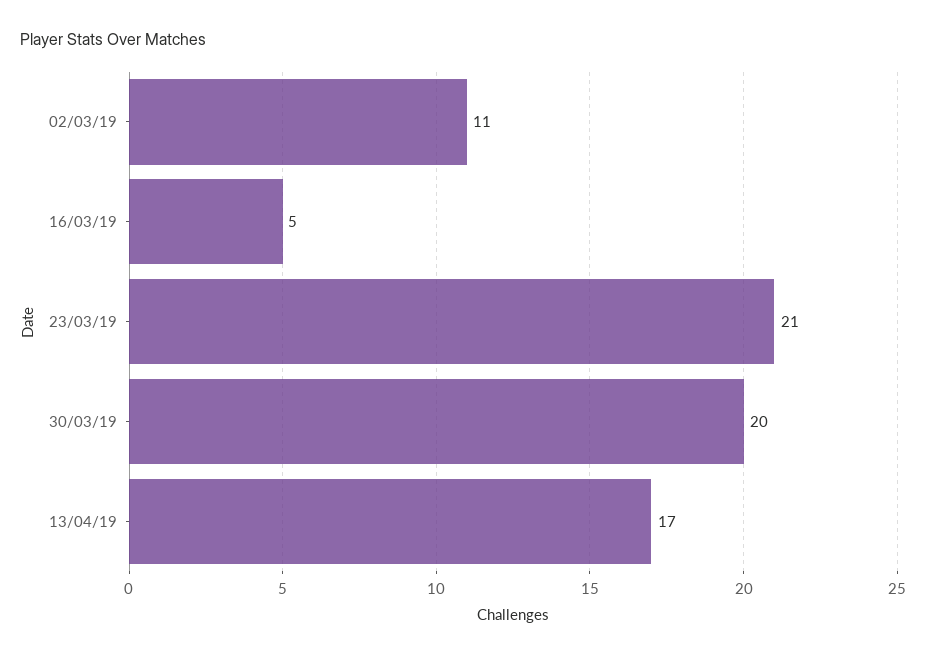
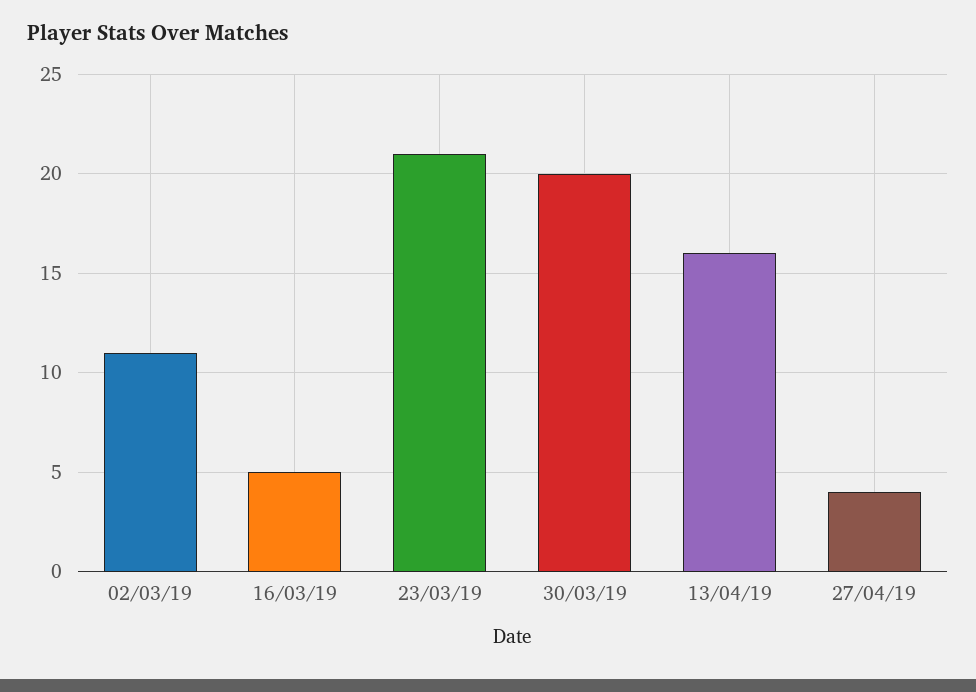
13/04/19: 17 -> 16
27/04/19: none -> 4

